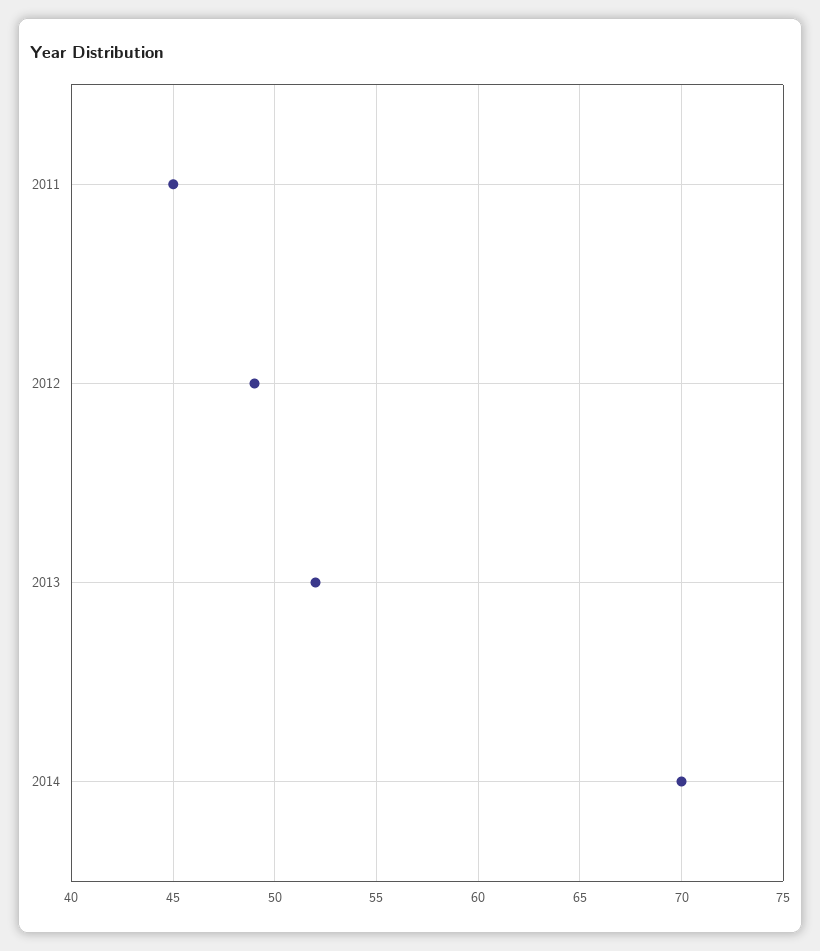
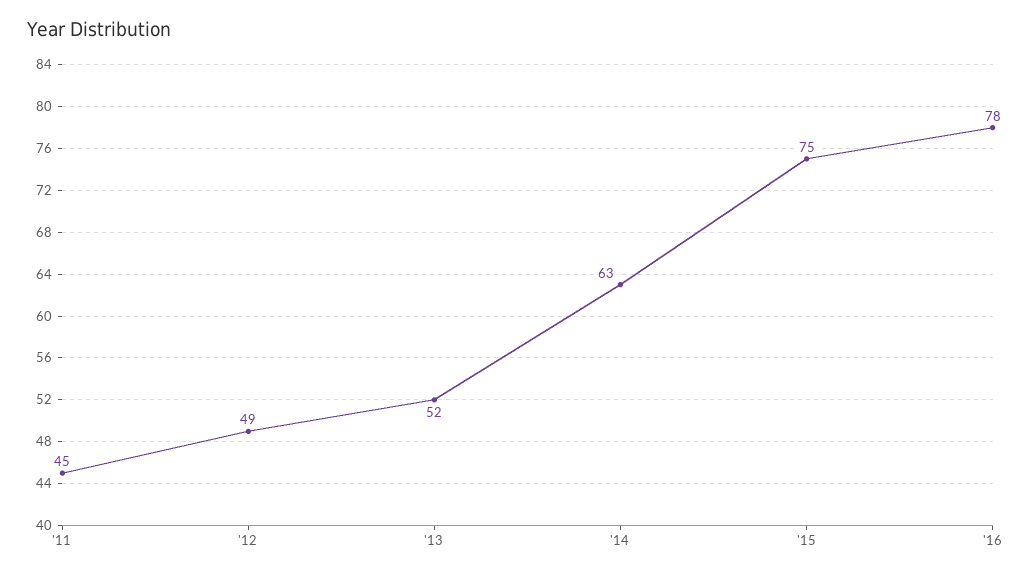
2014: 70 -> 63
'15: none -> 75
'16: none -> 78

